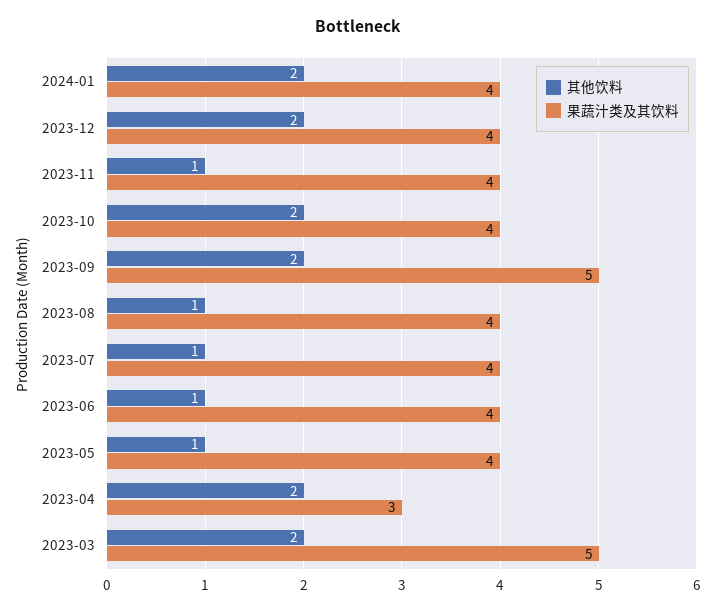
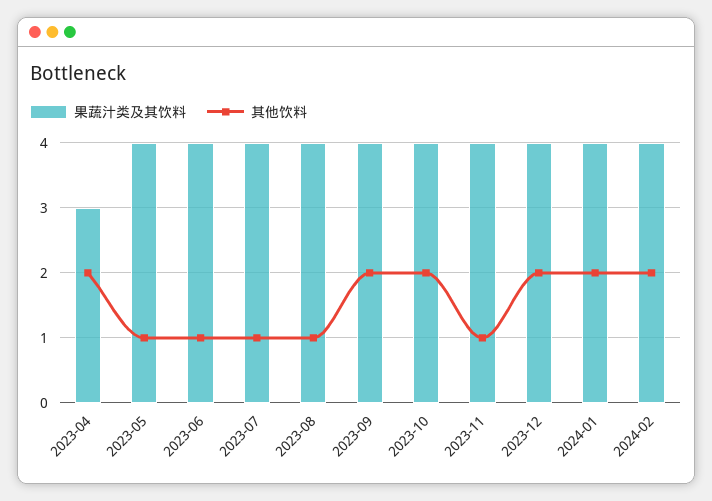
果蔬汁类及其饮料, 2023-09: 5 -> 4
其他饮料, 2023-03: 2 -> none
果蔬汁类及其饮料, 2023-03: 5 -> none
果蔬汁类及其饮料, 2024-02: none -> 4
其他饮料, 2024-02: none -> 2

